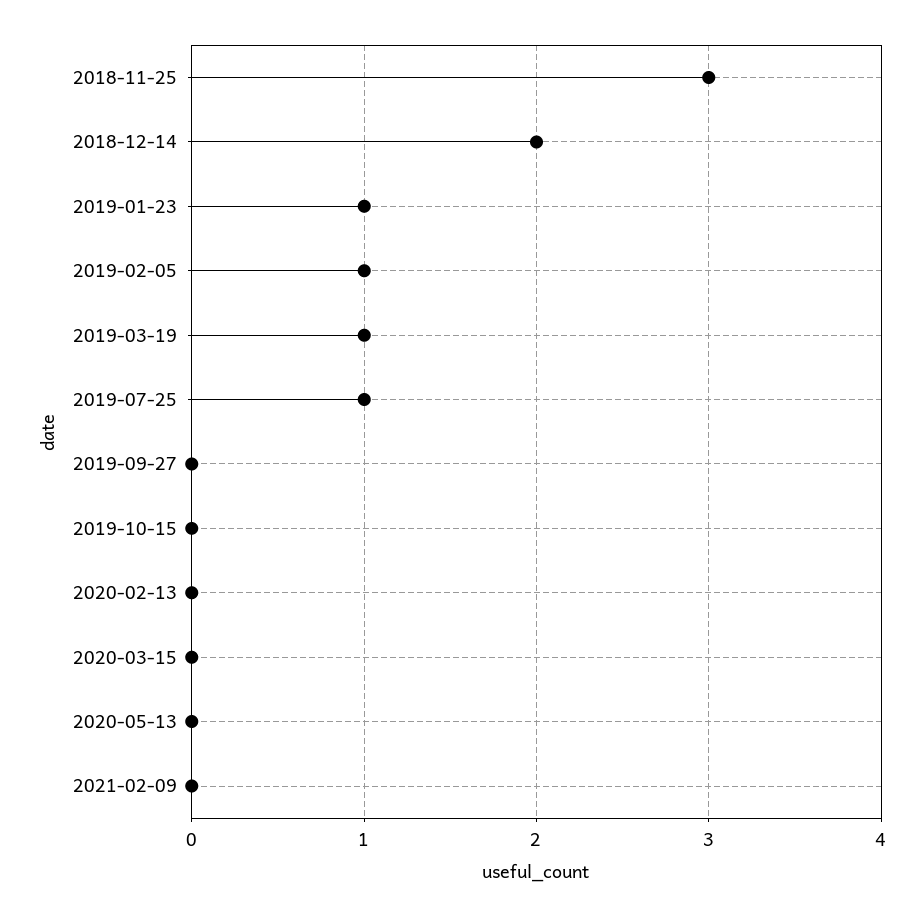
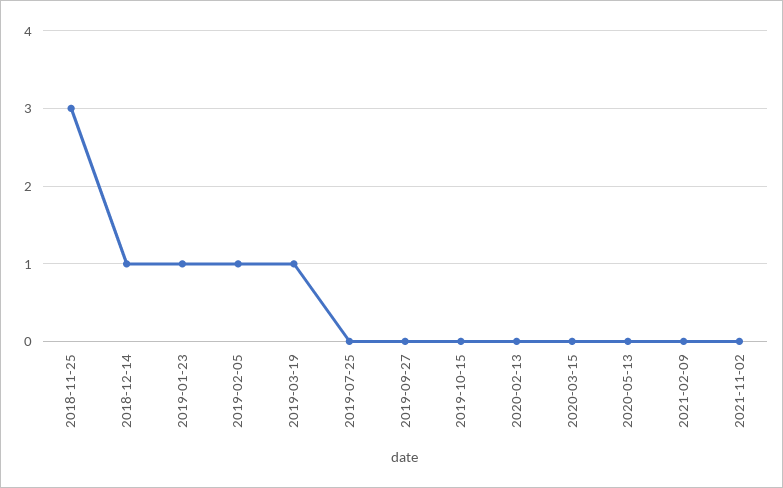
2018-12-14: 2 -> 1
2019-07-25: 1 -> 0
2021-11-02: none -> 0

